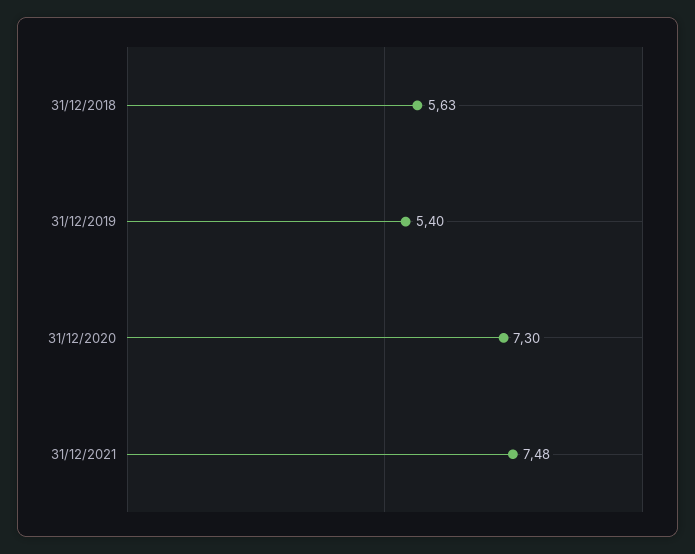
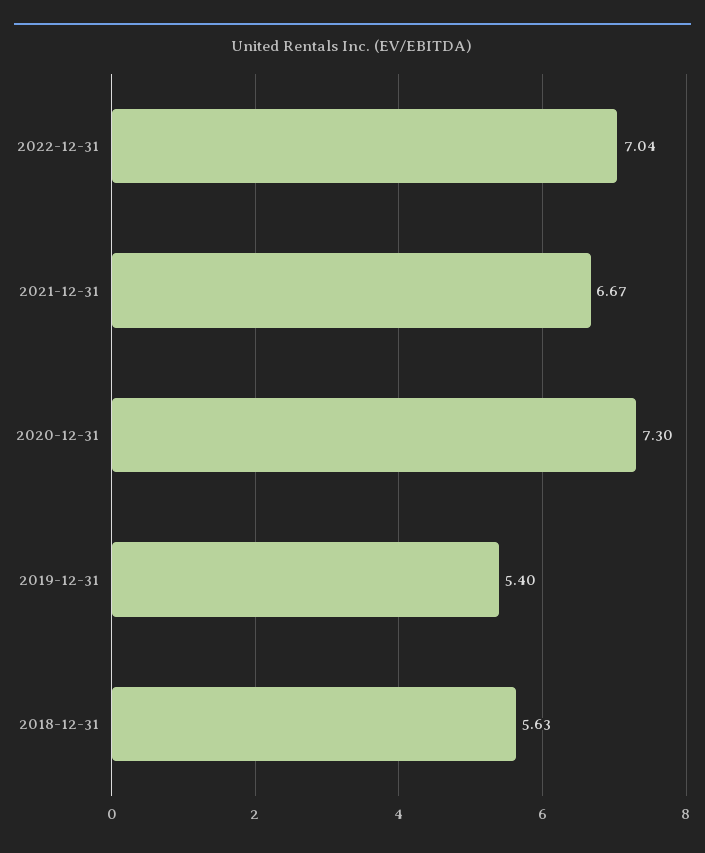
31/12/2021: 7.48 -> 6.67
2022-12-31: none -> 7.04

